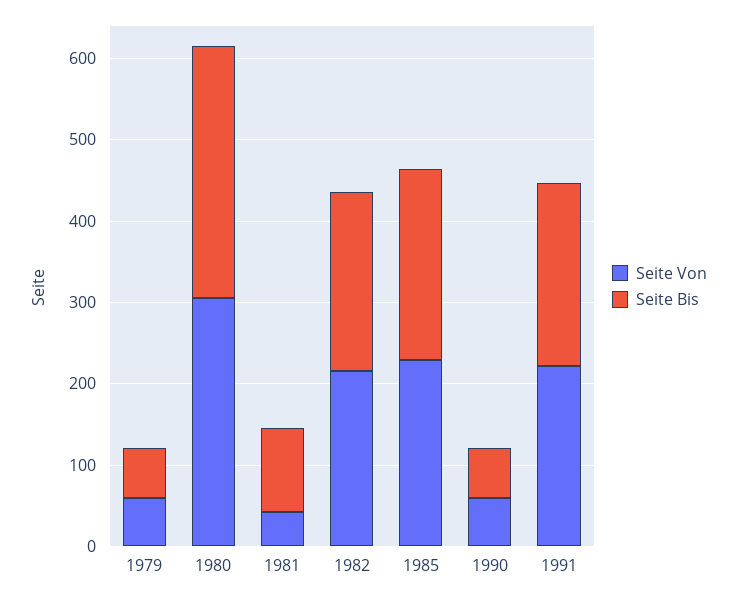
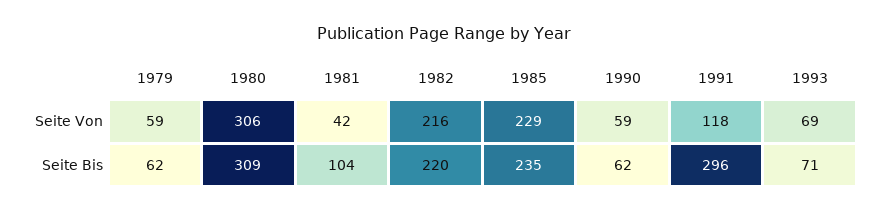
Seite Von, 1991: 220 -> 118
Seite Bis, 1991: 220 -> 296
Seite Von, 1993: none -> 69
Seite Bis, 1993: none -> 71

